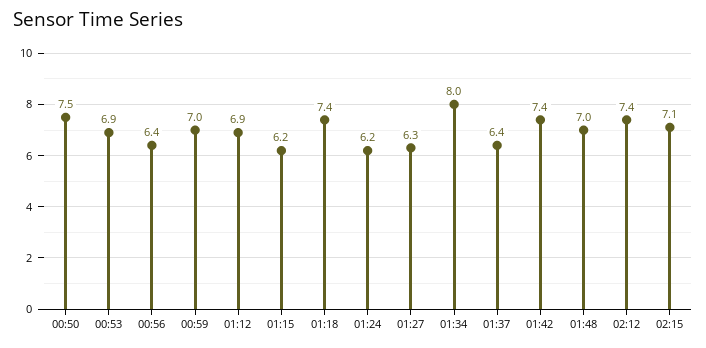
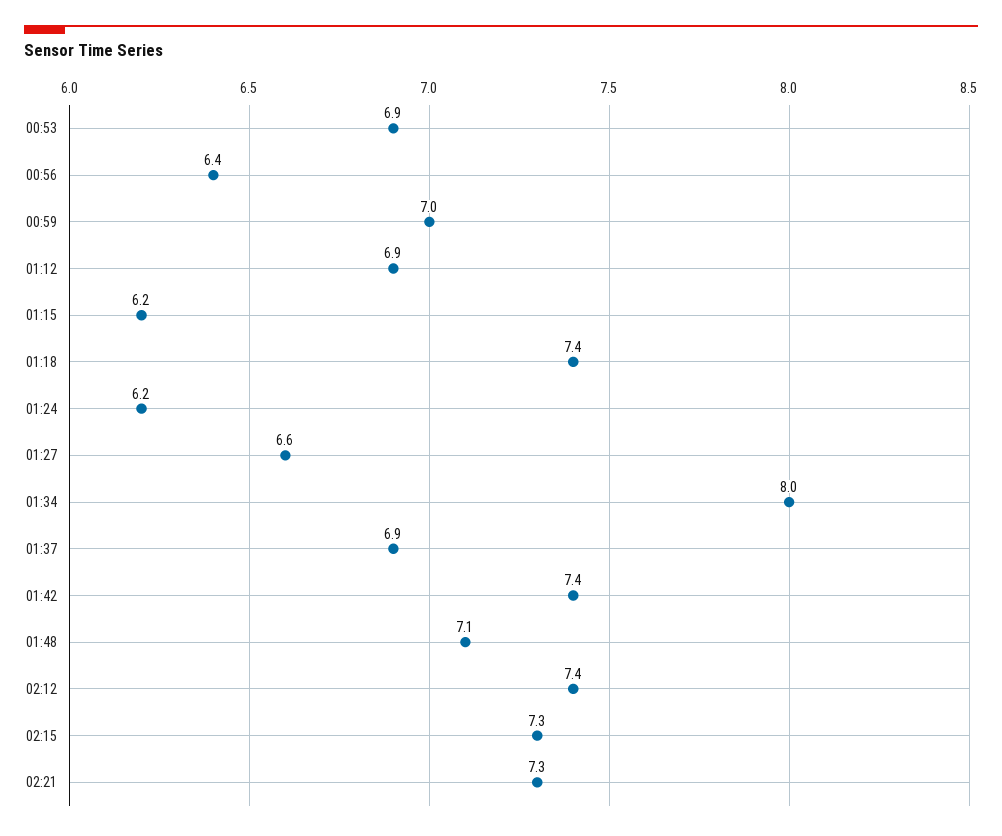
00:50: 7.5 -> none
01:27: 6.3 -> 6.6
01:37: 6.4 -> 6.9
01:48: 7 -> 7.1
02:15: 7.1 -> 7.3
02:21: none -> 7.3

